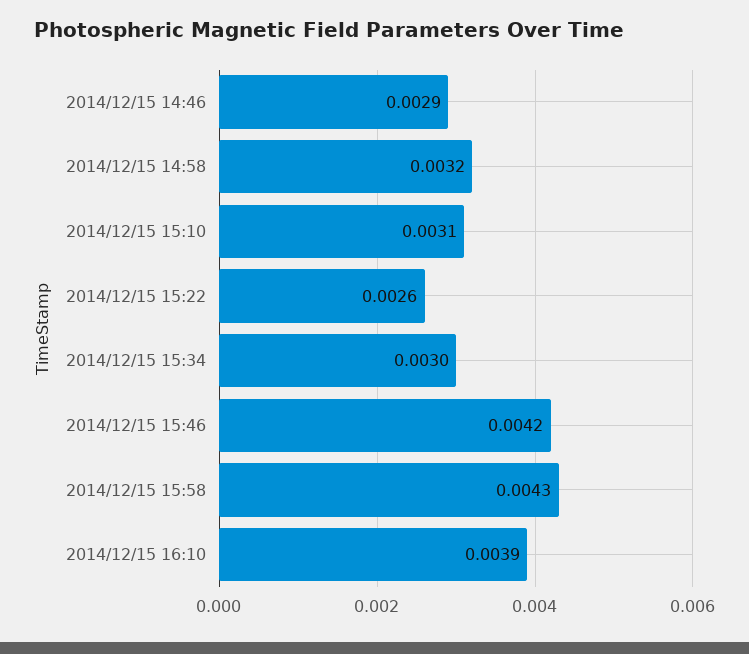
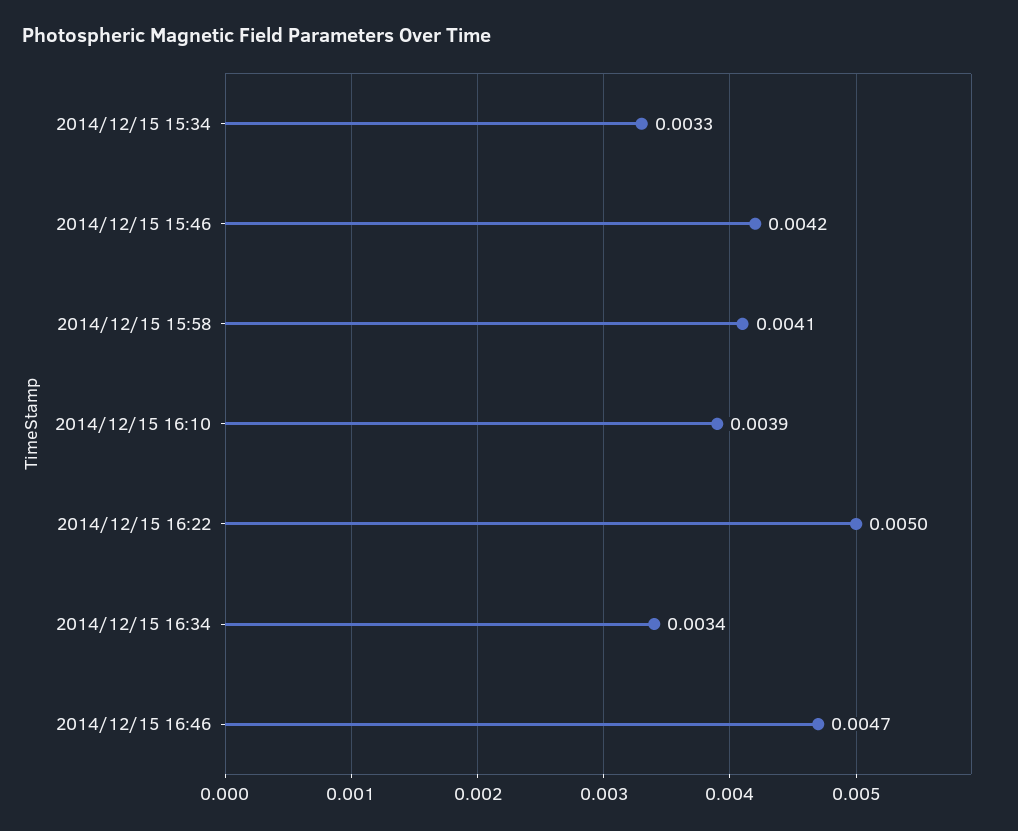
2014/12/15 14:46: 0.0029 -> none
2014/12/15 14:58: 0.0032 -> none
2014/12/15 15:10: 0.0031 -> none
2014/12/15 15:22: 0.0026 -> none
2014/12/15 15:34: 0.003 -> 0.0033
2014/12/15 15:58: 0.0043 -> 0.0041
2014/12/15 16:22: none -> 0.005
2014/12/15 16:34: none -> 0.0034
2014/12/15 16:46: none -> 0.0047

